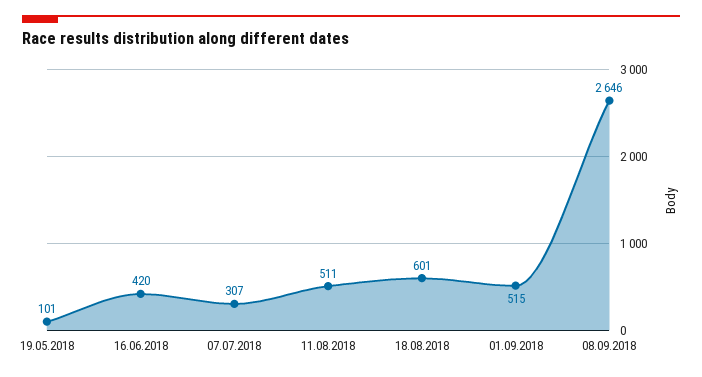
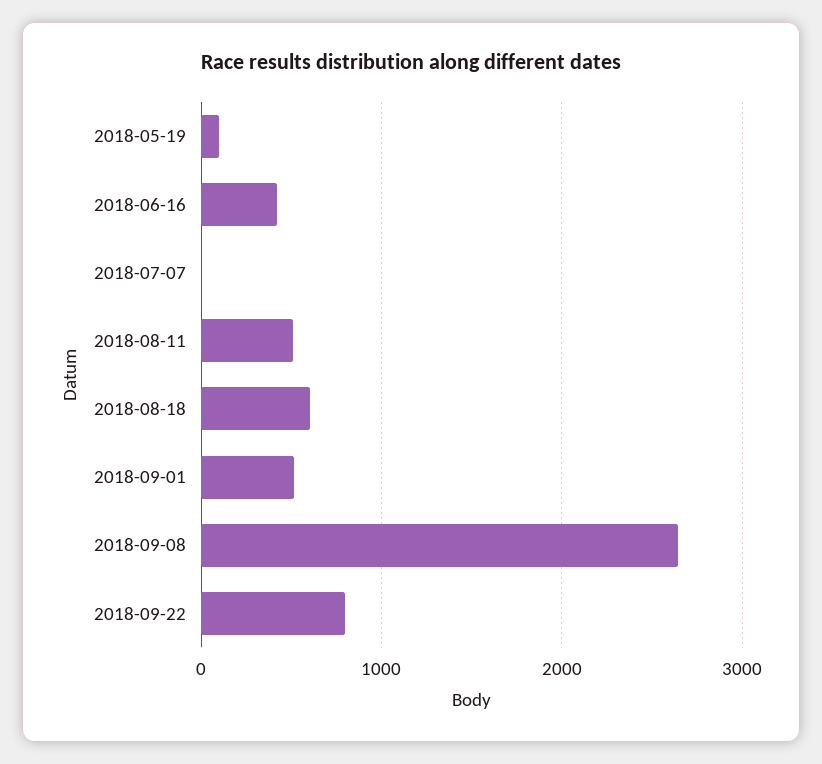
07.07.2018: 307 -> 0
2018-09-22: none -> 800

